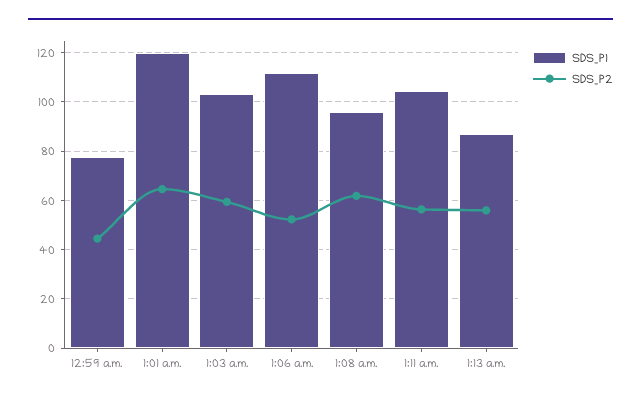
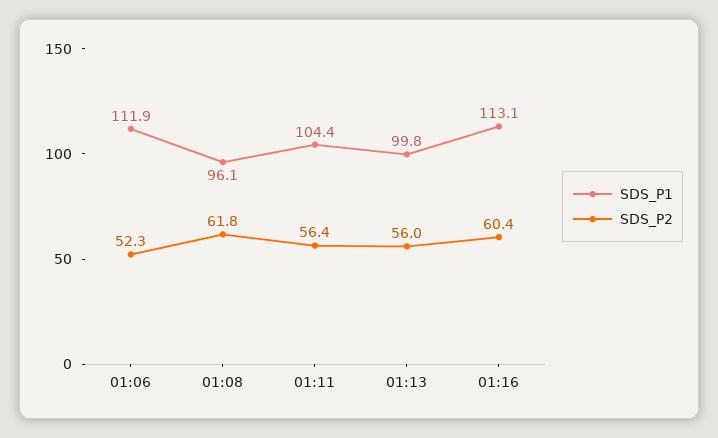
SDS_P1, 12:59 a.m.: 77.5 -> none
SDS_P2, 12:59 a.m.: 45 -> none
SDS_P1, 1:01 a.m.: 120 -> none
SDS_P2, 1:01 a.m.: 65 -> none
SDS_P1, 1:03 a.m.: 102.5 -> none
SDS_P2, 1:03 a.m.: 60 -> none
SDS_P1, 1:13 a.m.: 87.5 -> 99.8
SDS_P1, 01:16: none -> 113.1
SDS_P2, 01:16: none -> 60.4

